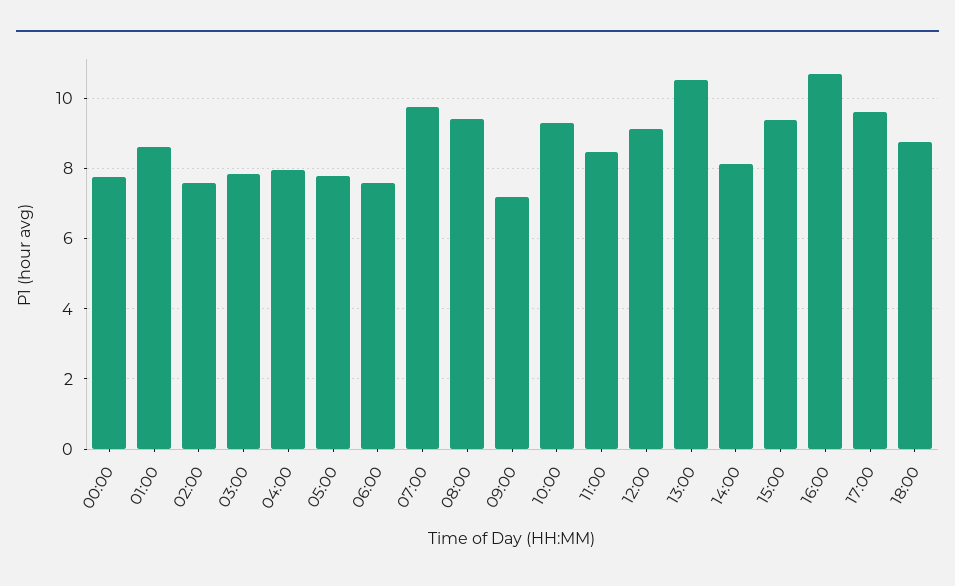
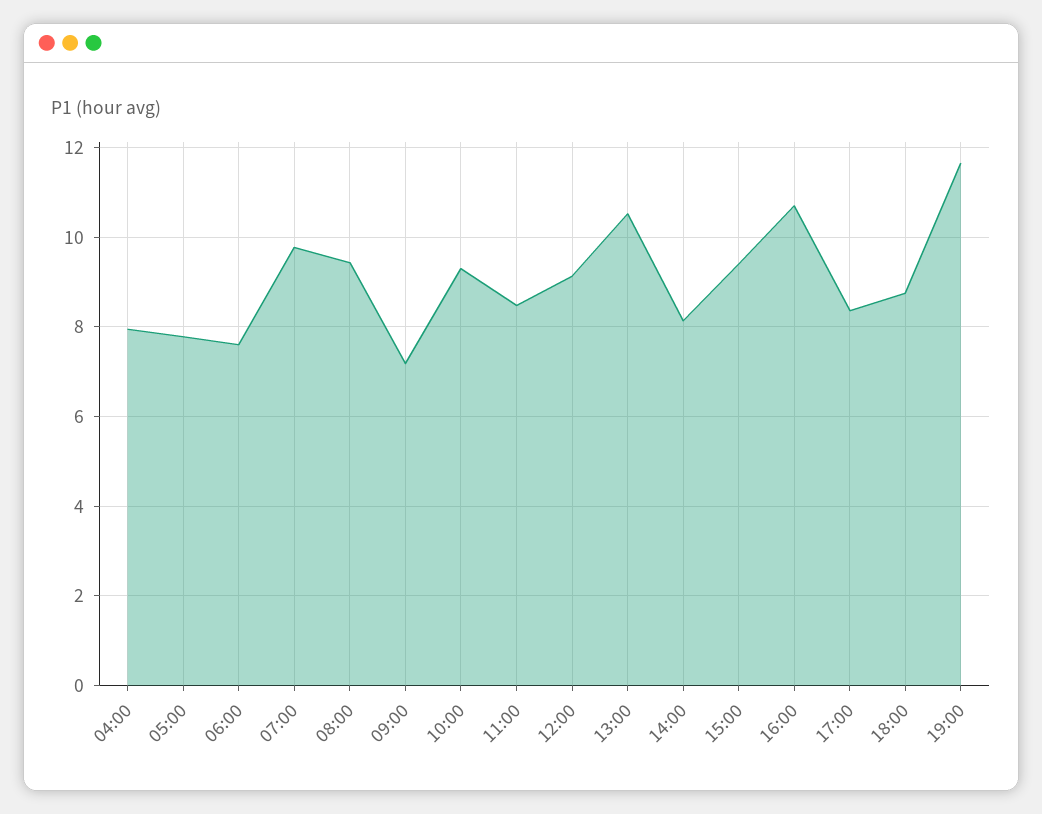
00:00: 7.8 -> none
01:00: 8.6 -> none
02:00: 7.6 -> none
03:00: 7.8 -> none
17:00: 9.6 -> 8.4
19:00: none -> 11.6

